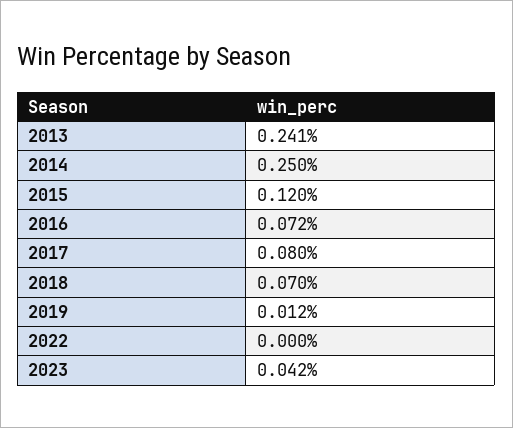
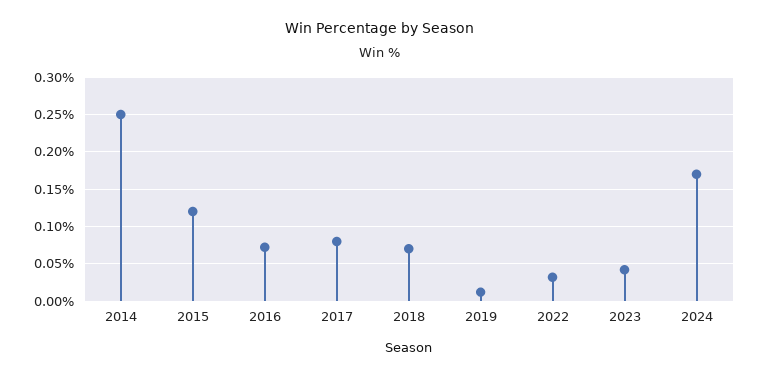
2013: 0.241 -> none
2022: 0 -> 0.03
2024: none -> 0.17

